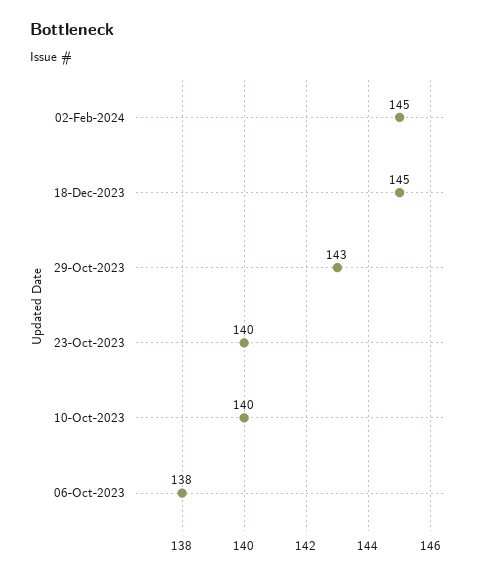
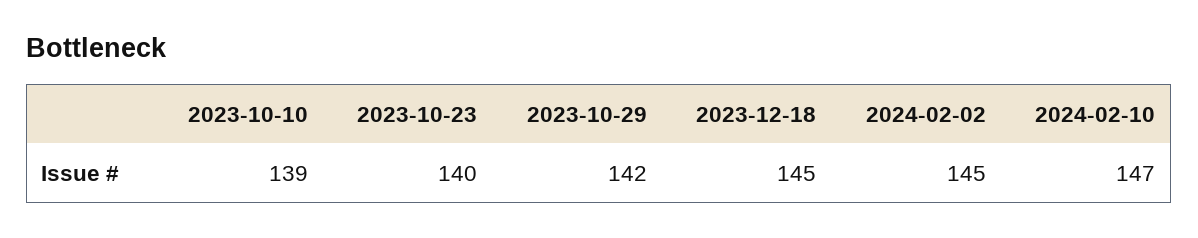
29-Oct-2023: 143 -> 142
10-Oct-2023: 140 -> 139
06-Oct-2023: 138 -> none
2024-02-10: none -> 147

